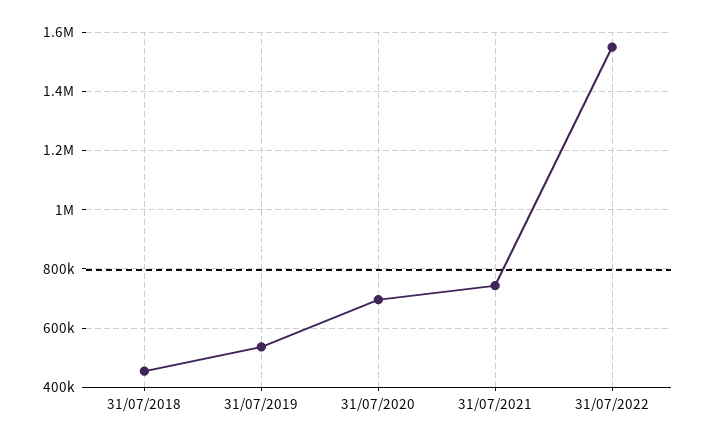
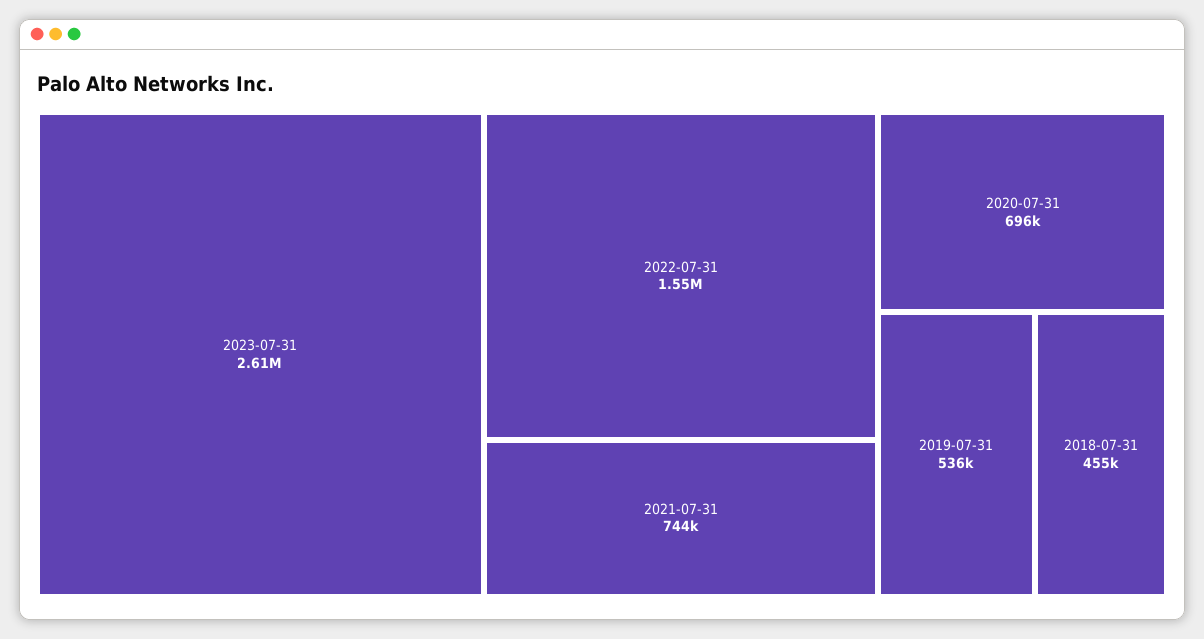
2023-07-31: none -> 2610000

